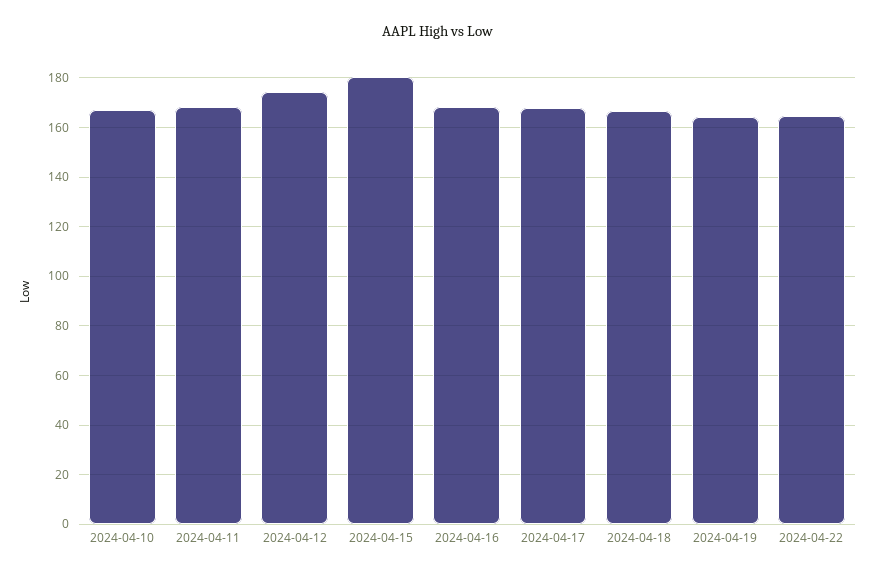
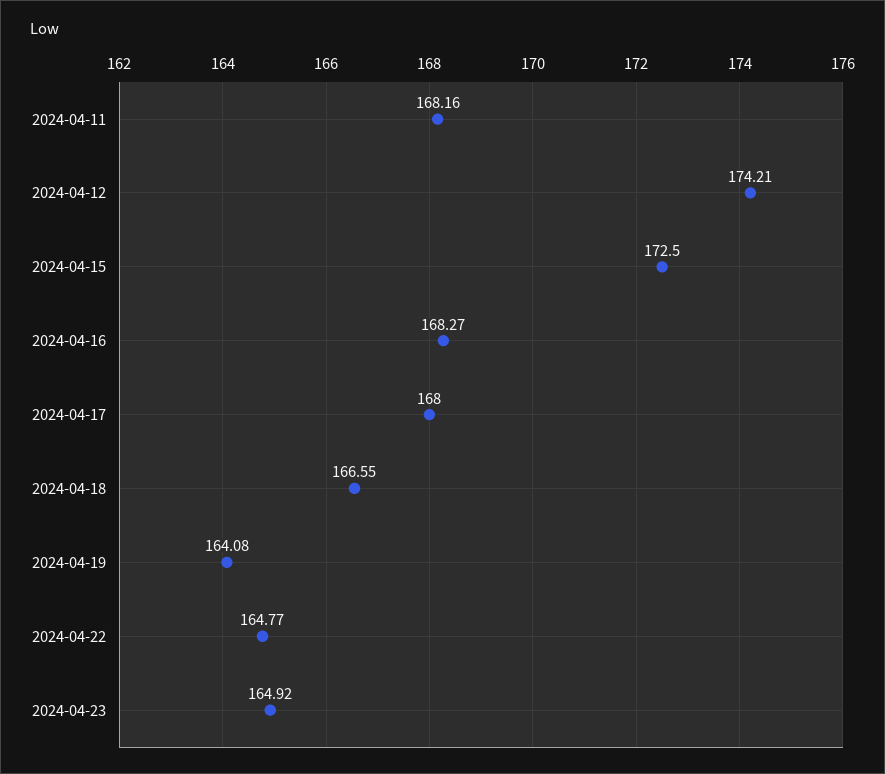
2024-04-10: 167.5 -> none
2024-04-15: 180 -> 172.5
2024-04-23: none -> 164.92

